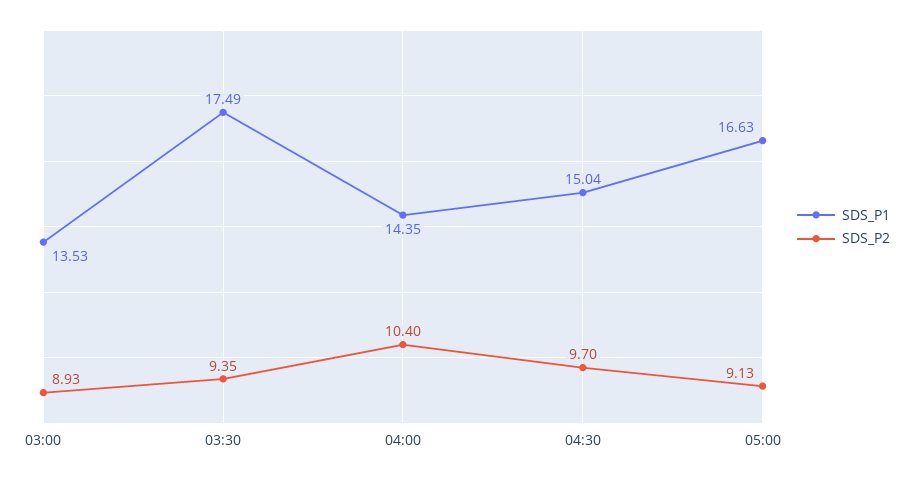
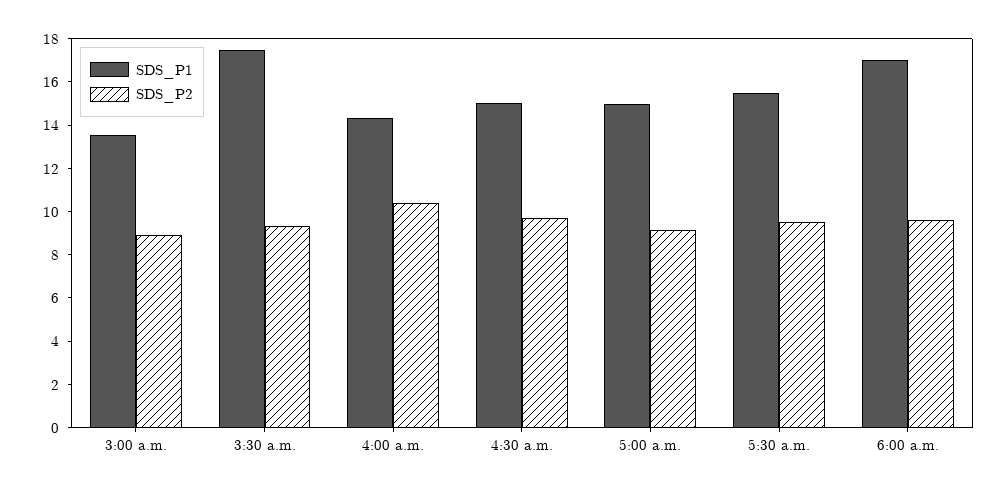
SDS_P1, 05:00: 16.63 -> 15
SDS_P1, 5:30 a.m.: none -> 15.5
SDS_P2, 5:30 a.m.: none -> 9.5
SDS_P1, 6:00 a.m.: none -> 17
SDS_P2, 6:00 a.m.: none -> 9.5

